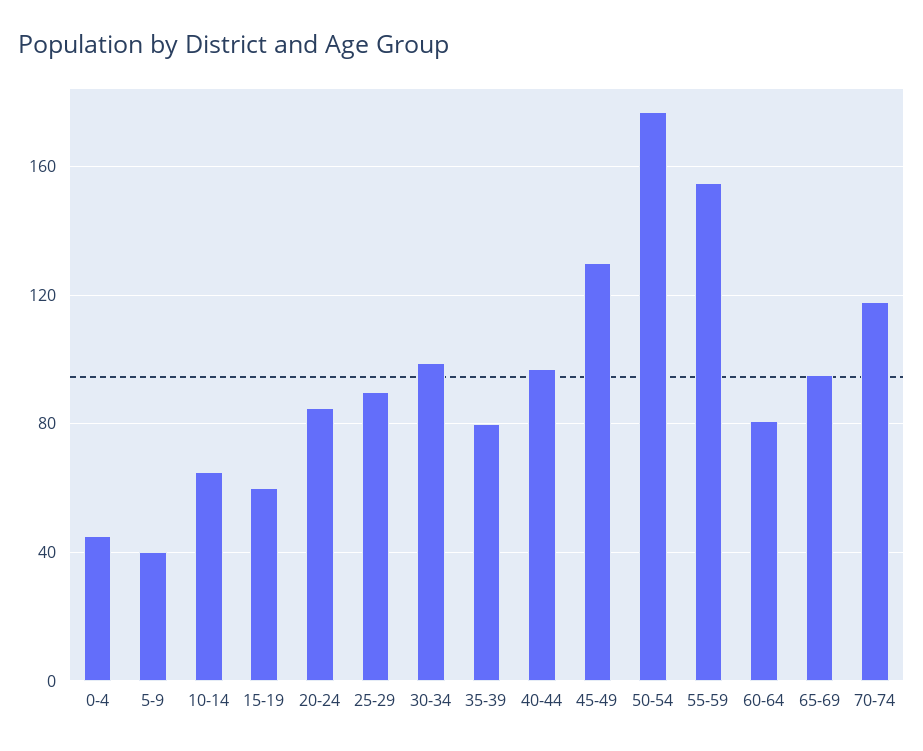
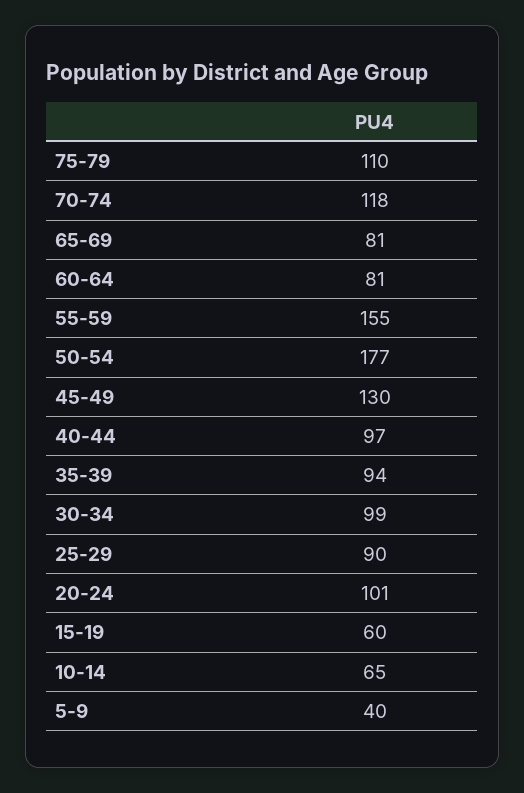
0-4: 45 -> none
20-24: 85 -> 101
35-39: 80 -> 94
65-69: 95 -> 81
75-79: none -> 110

